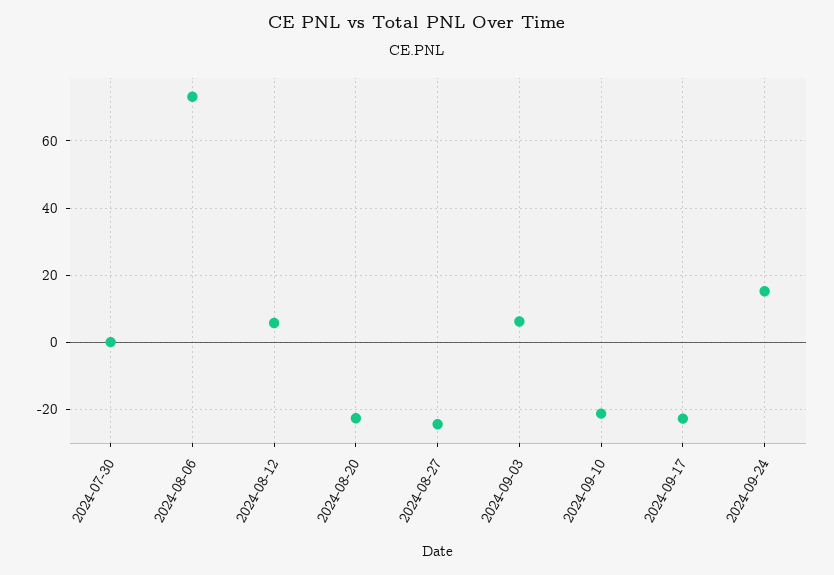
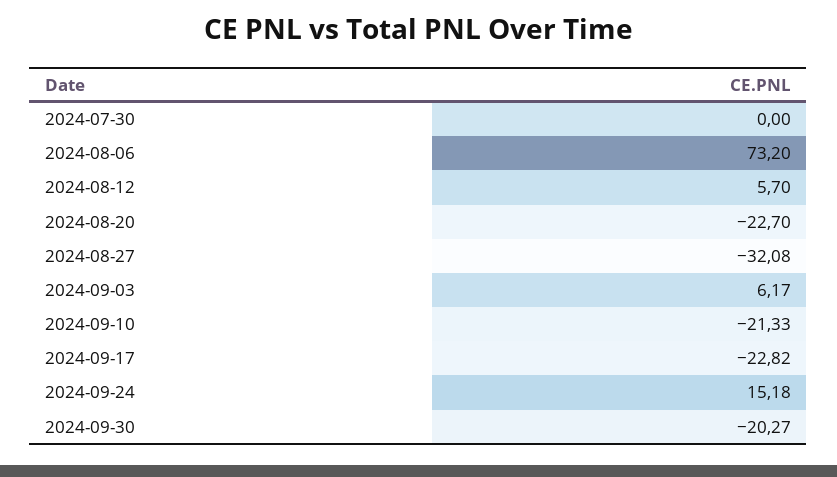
2024-08-27: -24 -> -32.08
2024-09-30: none -> -20.27

